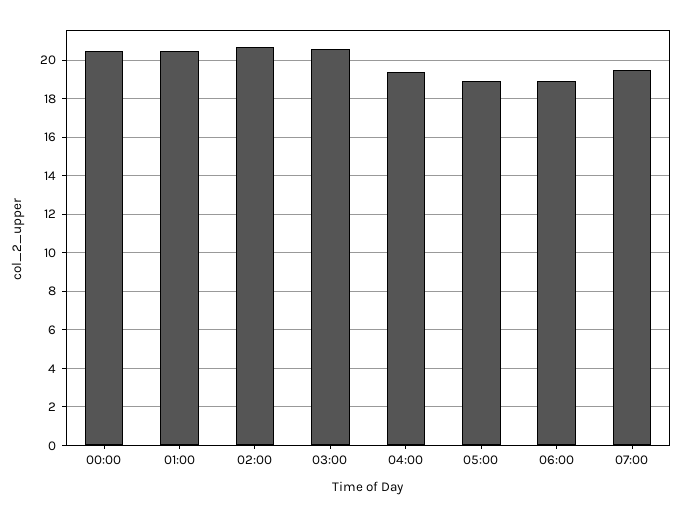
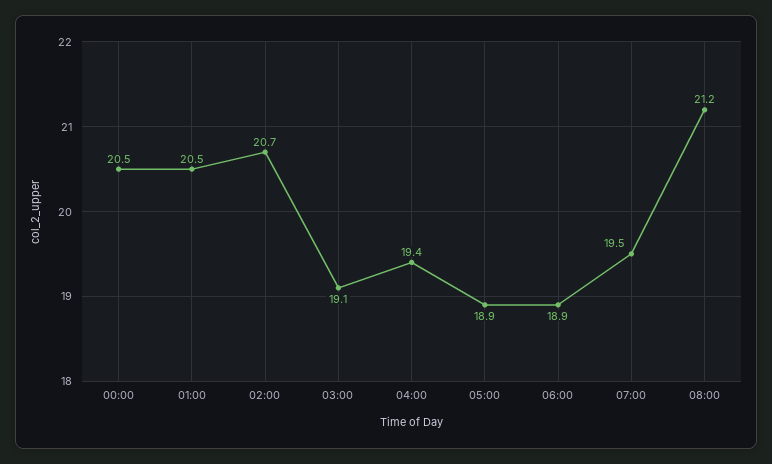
03:00: 20.5 -> 19.1
08:00: none -> 21.2

